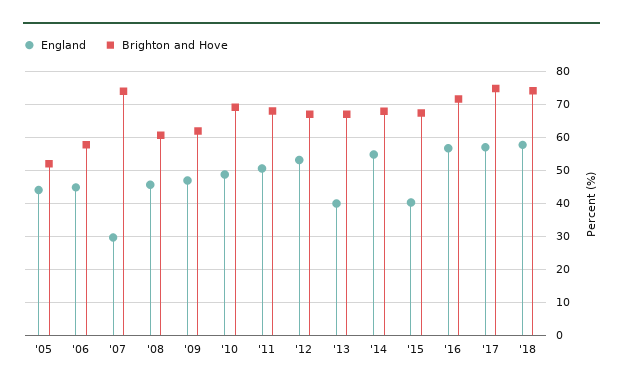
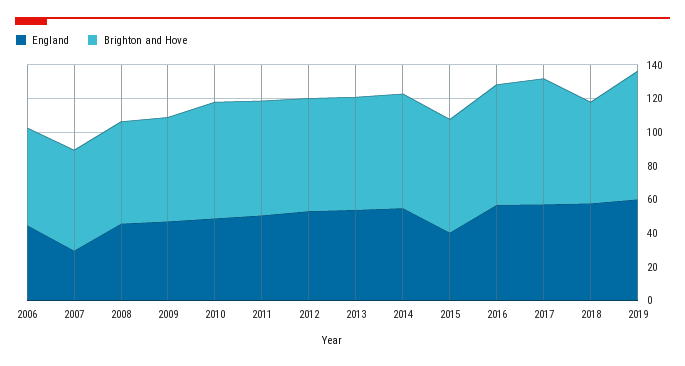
England, '05: 44 -> none
Brighton and Hove, '05: 52 -> none
Brighton and Hove, '07: 74 -> 60
England, '13: 40 -> 55
Brighton and Hove, '18: 74 -> 60
England, 2019: none -> 60
Brighton and Hove, 2019: none -> 75

